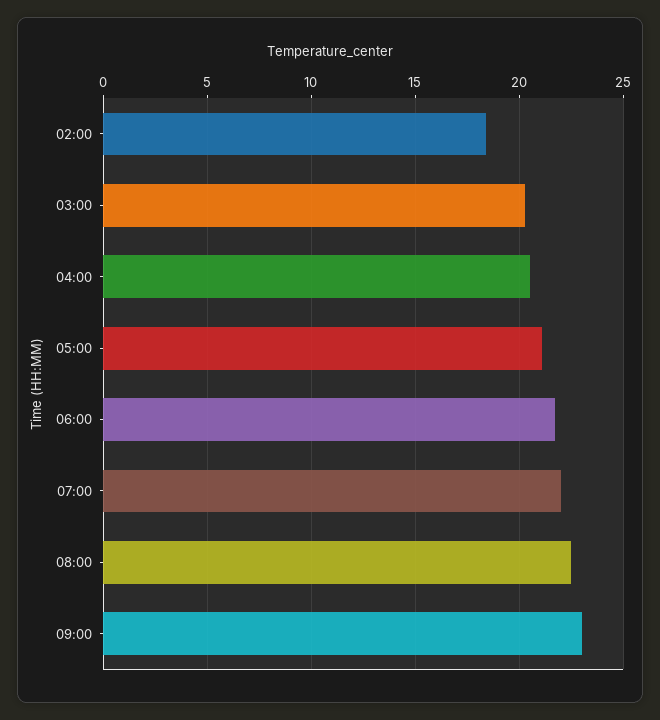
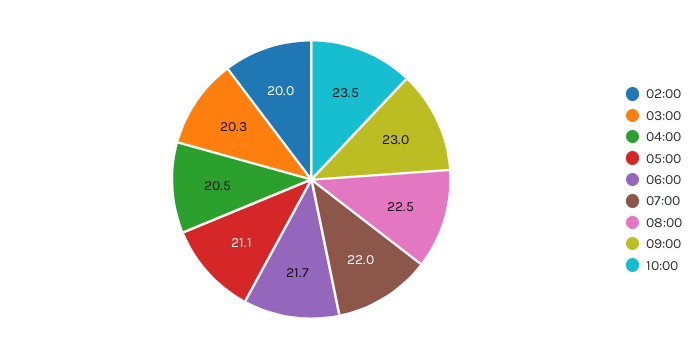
02:00: 18.5 -> 20
10:00: none -> 23.5

